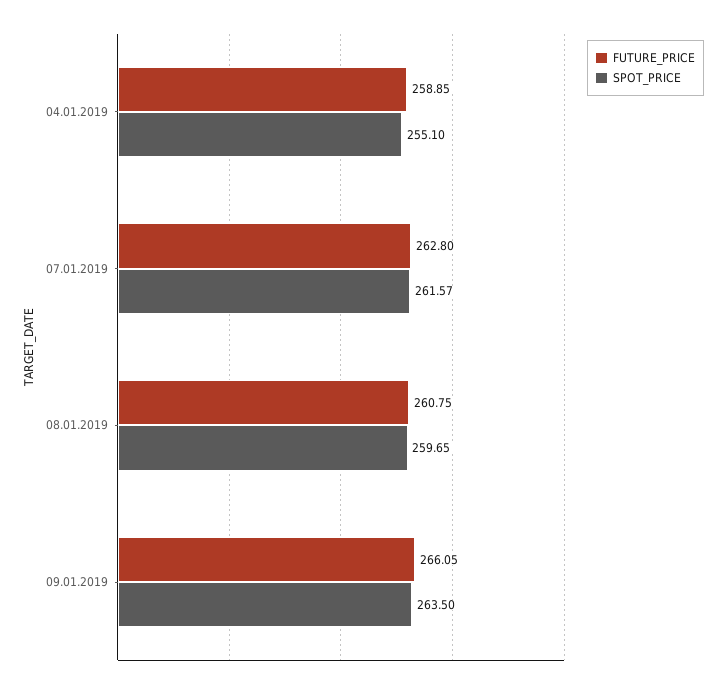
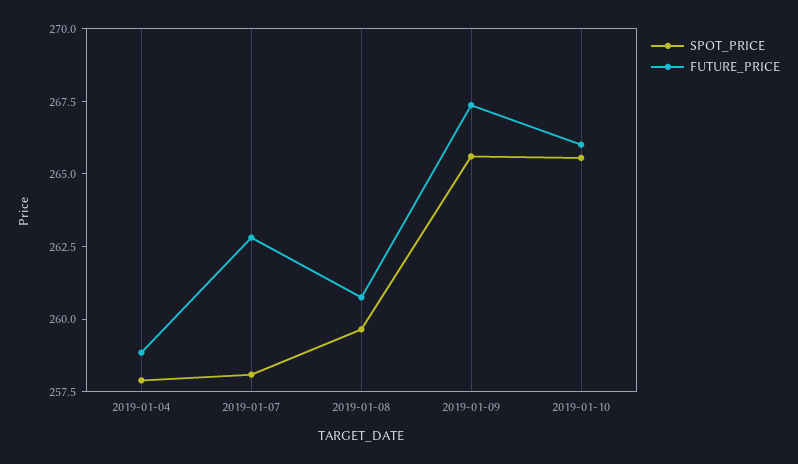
SPOT_PRICE, 04.01.2019: 255.1 -> 258
SPOT_PRICE, 07.01.2019: 261.57 -> 258
FUTURE_PRICE, 09.01.2019: 266.05 -> 267.5
SPOT_PRICE, 09.01.2019: 263.5 -> 265.5
SPOT_PRICE, 2019-01-10: none -> 265.5
FUTURE_PRICE, 2019-01-10: none -> 266

